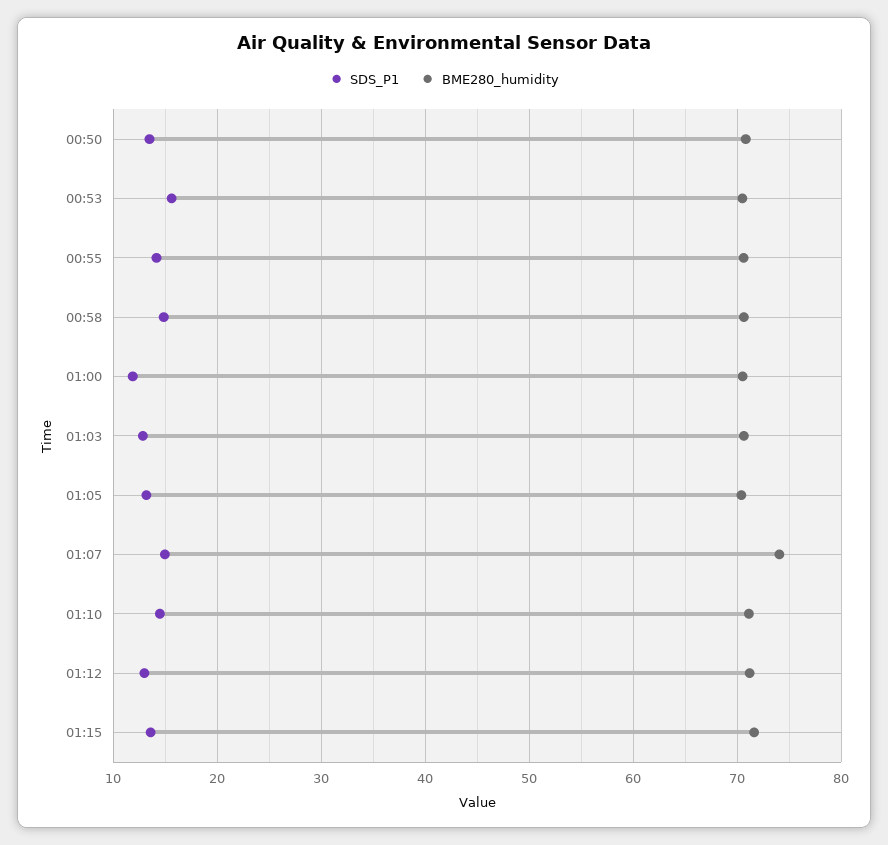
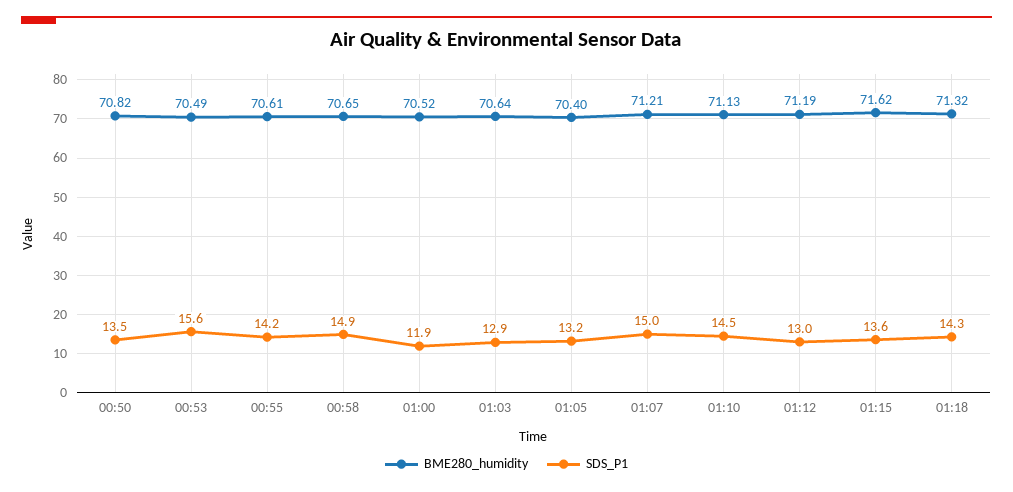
BME280_humidity, 01:07: 74 -> 71.21
BME280_humidity, 01:18: none -> 71.32
SDS_P1, 01:18: none -> 14.3

